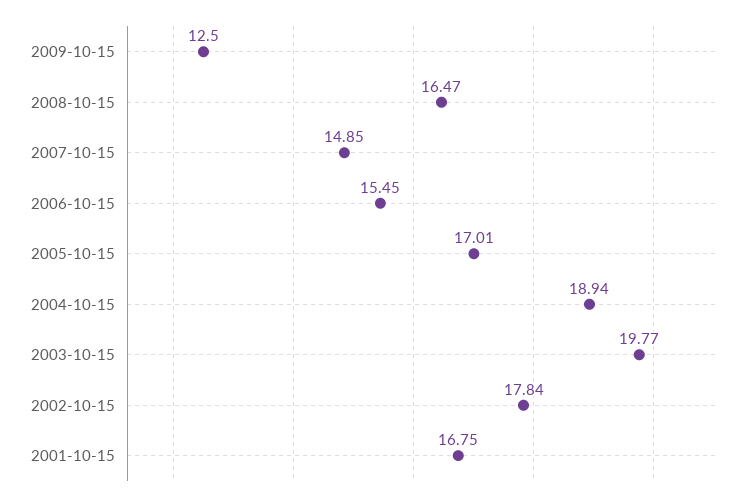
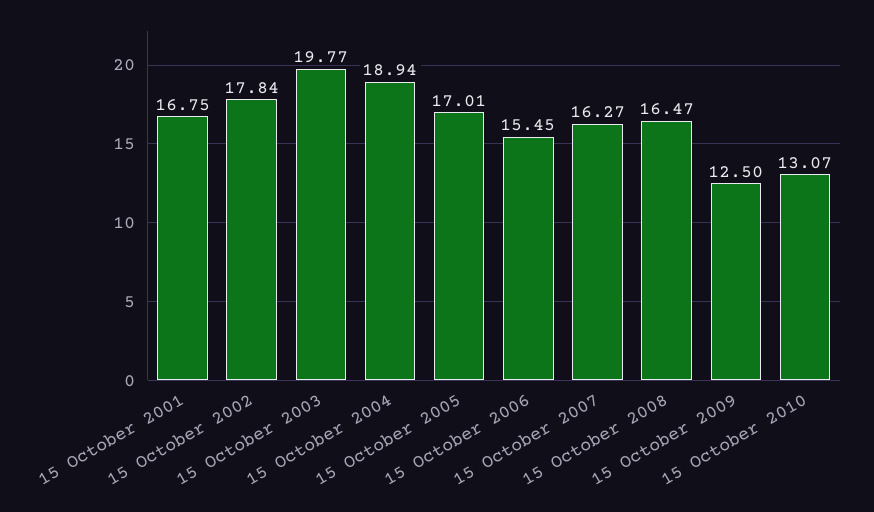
2007-10-15: 14.85 -> 16.27
15 October 2010: none -> 13.07

